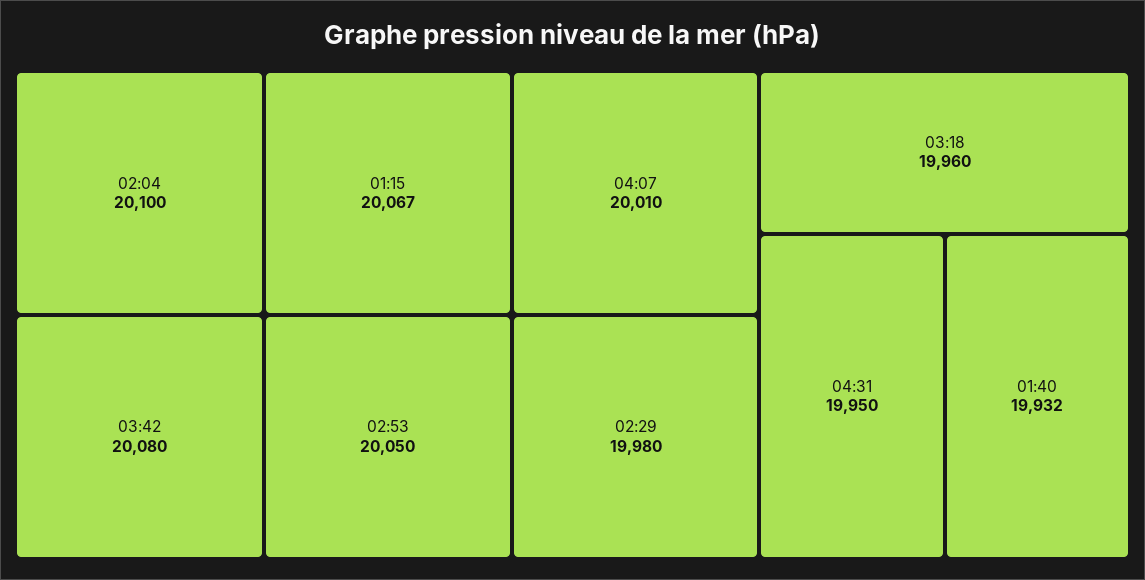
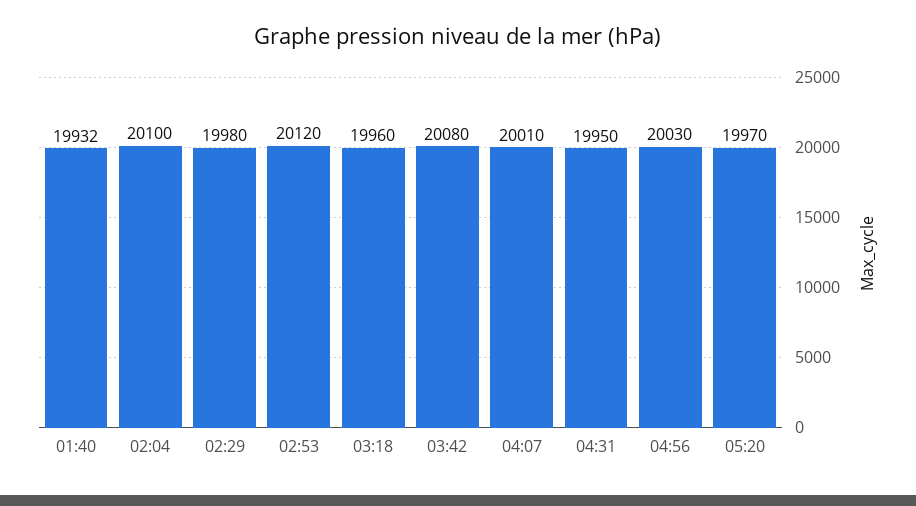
01:15: 20067 -> none
02:53: 20050 -> 20120
04:56: none -> 20030
05:20: none -> 19970

